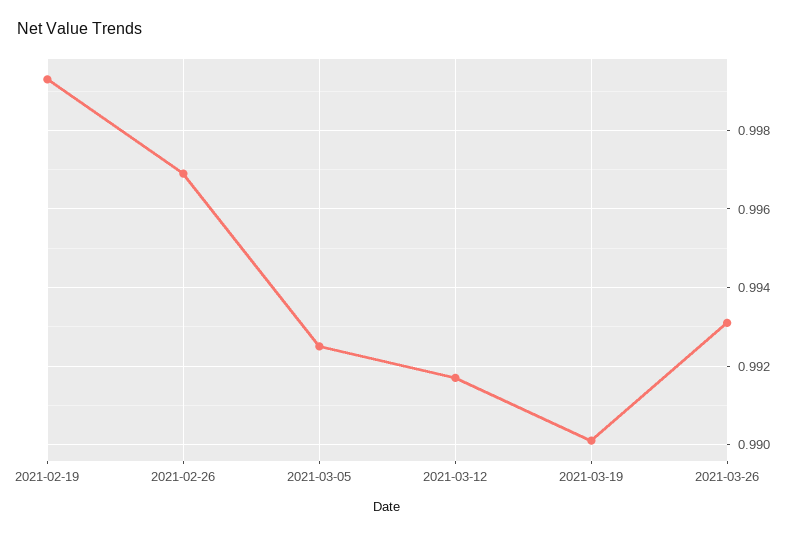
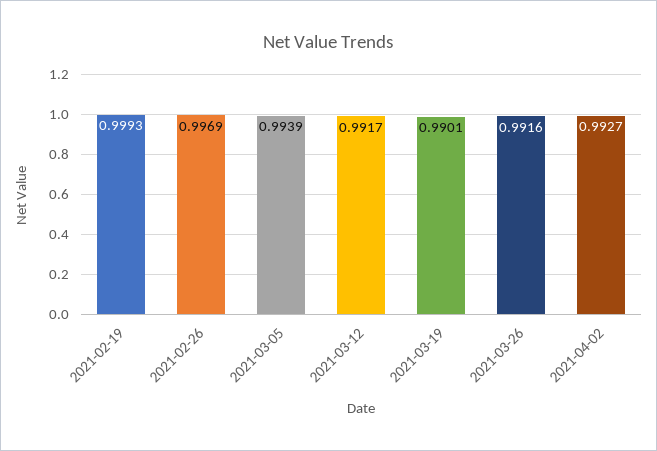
2021-03-05: 0.9925 -> 0.9939
2021-03-26: 0.993 -> 0.9916
2021-04-02: none -> 0.9927

